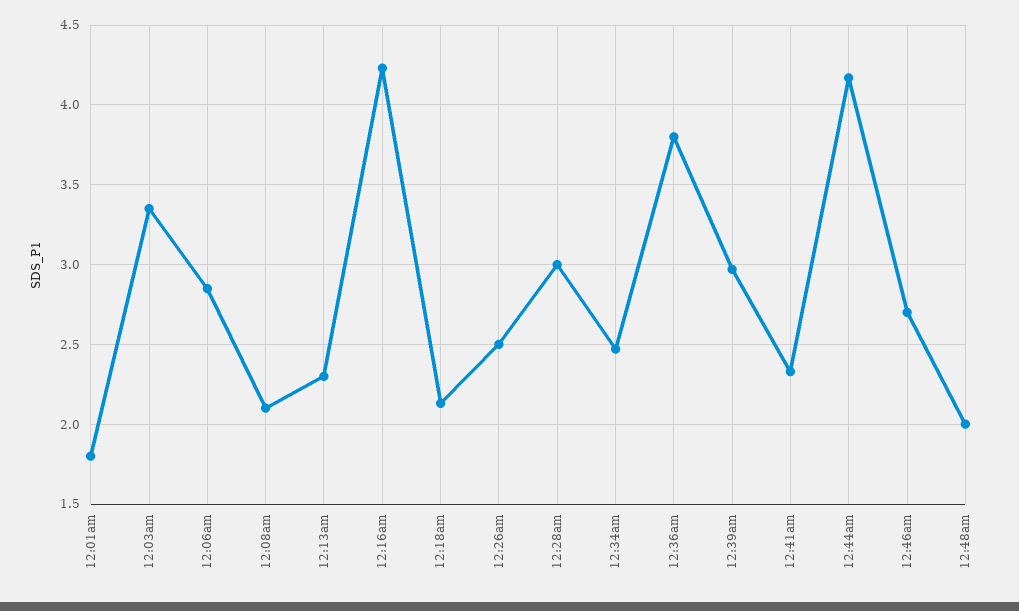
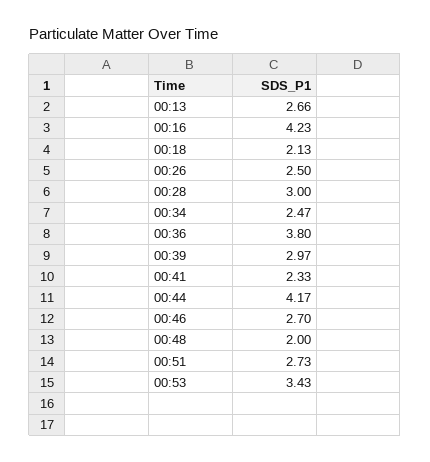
12:01am: 1.8 -> none
12:03am: 3.35 -> none
12:06am: 2.85 -> none
12:08am: 2.1 -> none
12:13am: 2.3 -> 2.66
00:51: none -> 2.73
00:53: none -> 3.43

